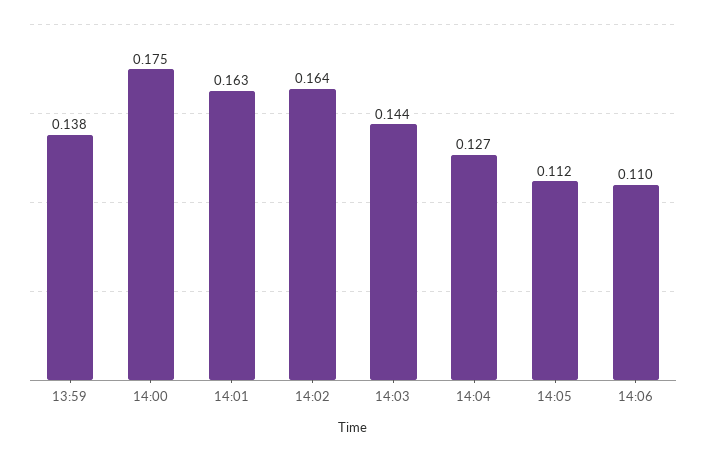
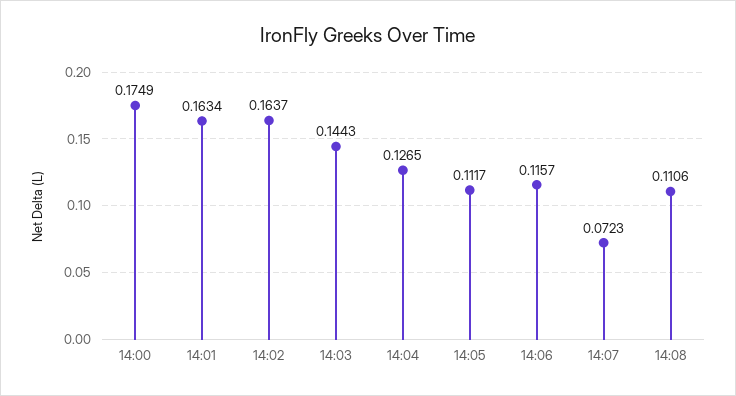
13:59: 0.138 -> none
14:06: 0.11 -> 0.1157
14:07: none -> 0.0723
14:08: none -> 0.1106

